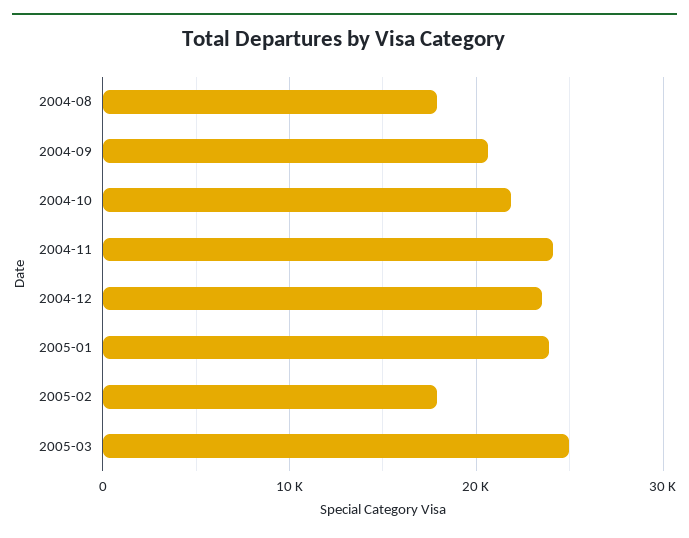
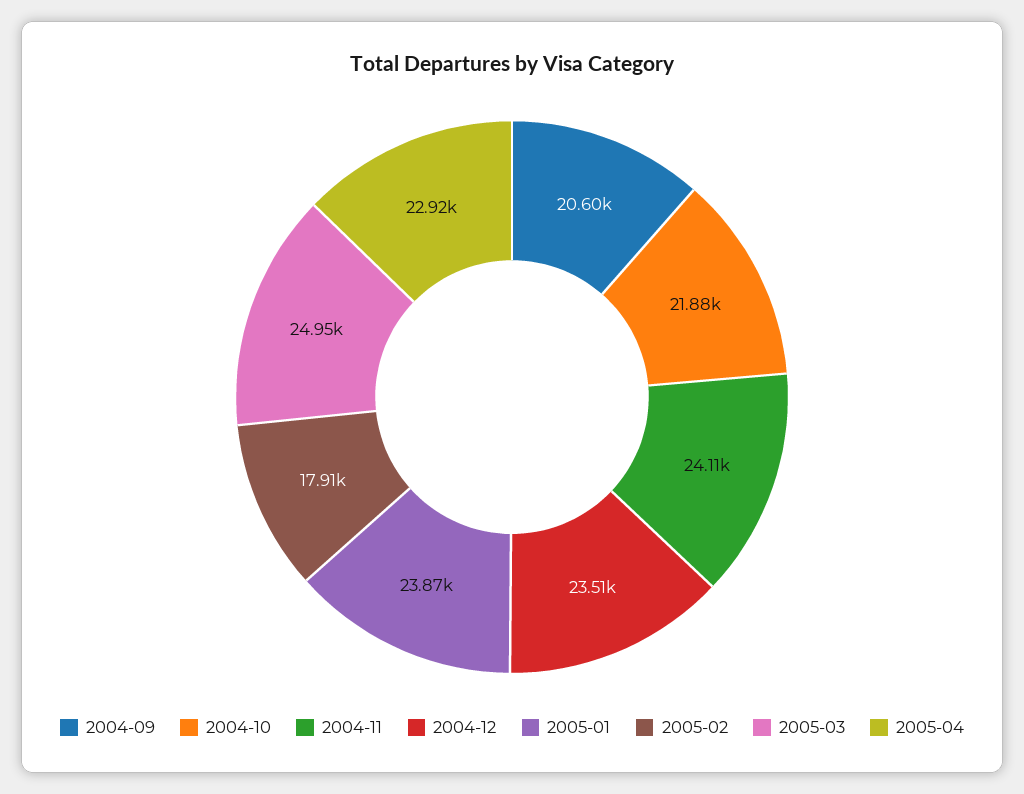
2004-08: 18000 -> none
2005-04: none -> 22920

